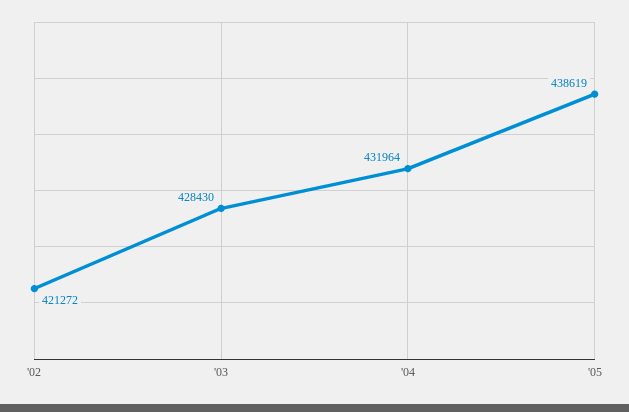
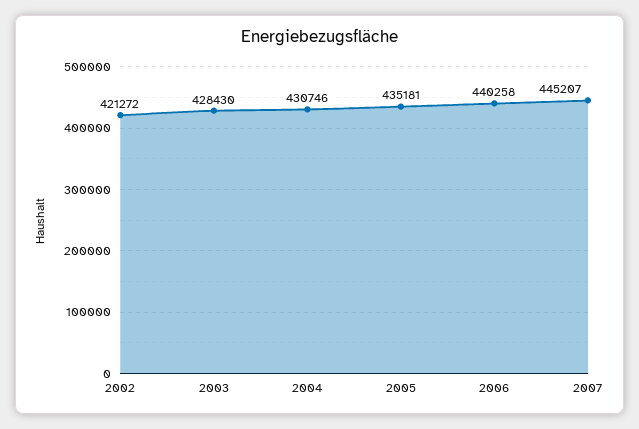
'04: 431964 -> 430746
'05: 438619 -> 435181
2006: none -> 440258
2007: none -> 445207

